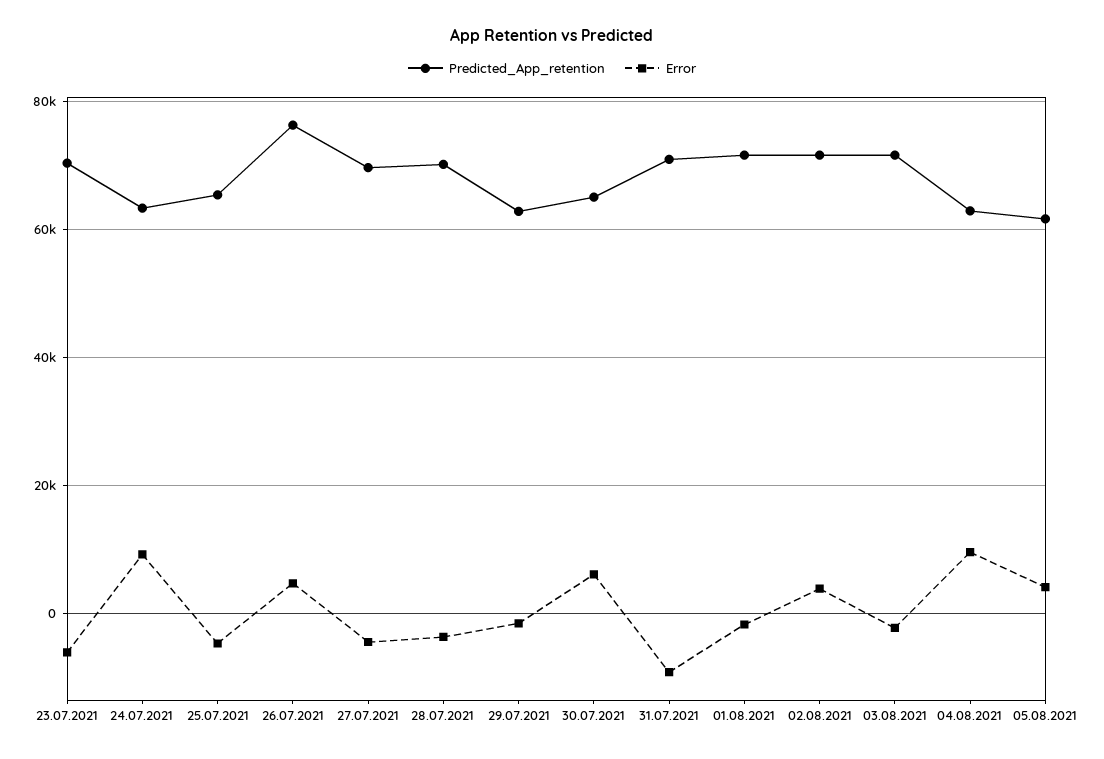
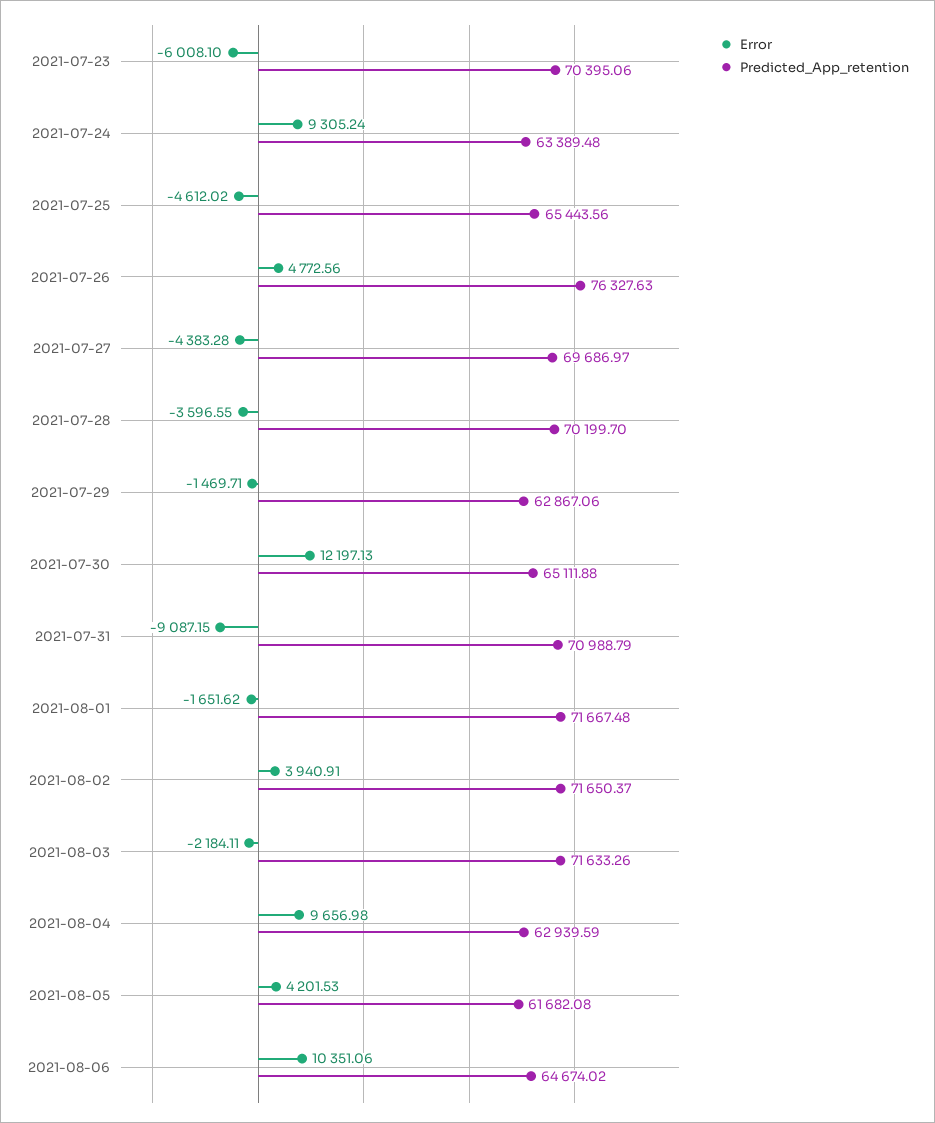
Error, 30.07.2021: 6000 -> 12197.13
Error, 2021-08-06: none -> 10351.06
Predicted_App_retention, 2021-08-06: none -> 64674.02

